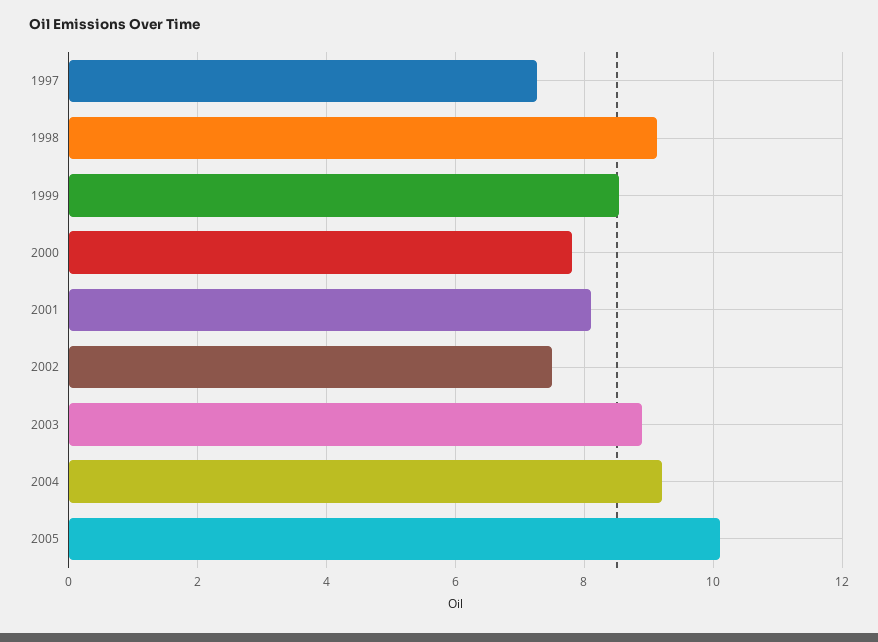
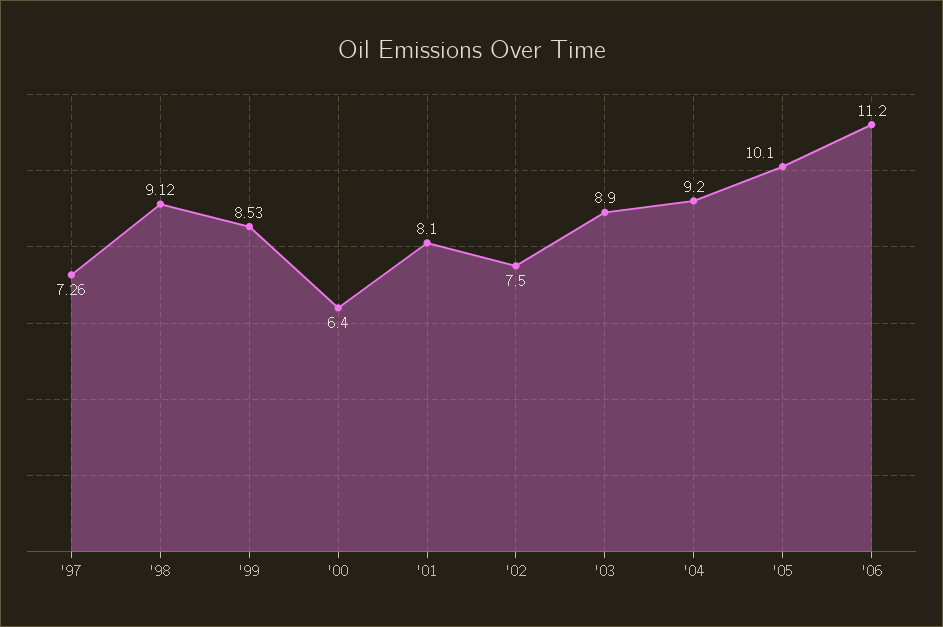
2000: 7.8 -> 6.4
'06: none -> 11.2

